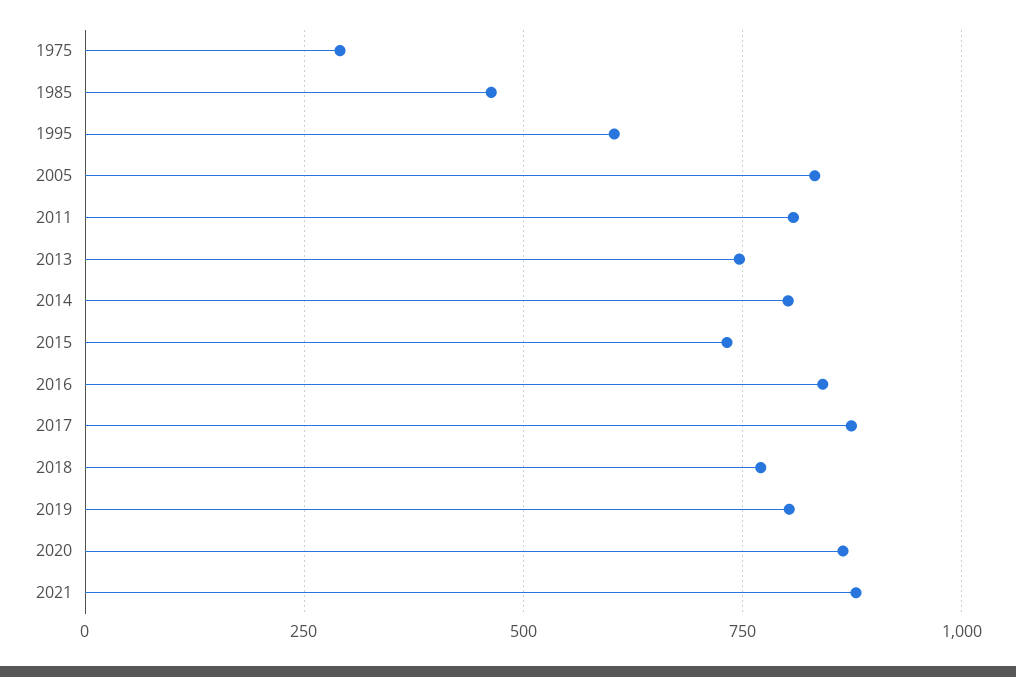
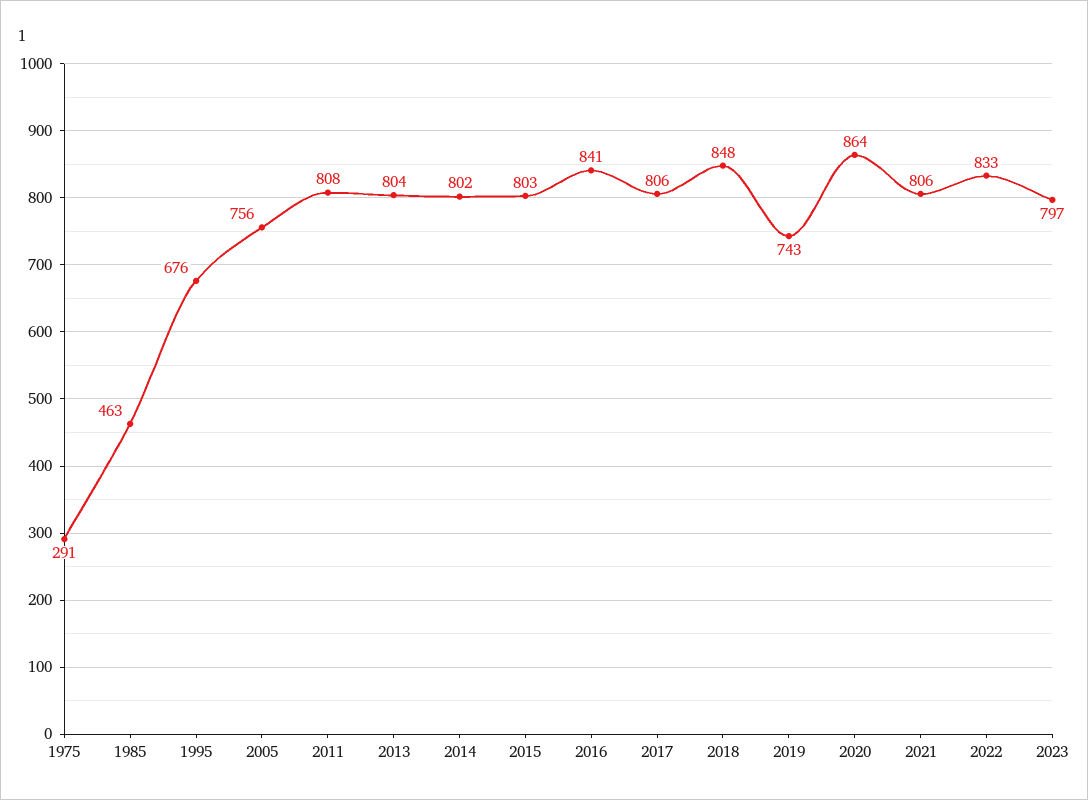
1995: 600 -> 676
2005: 825 -> 756
2013: 750 -> 804
2015: 725 -> 803
2017: 875 -> 806
2018: 775 -> 848
2019: 800 -> 743
2021: 875 -> 806
2022: none -> 833
2023: none -> 797

